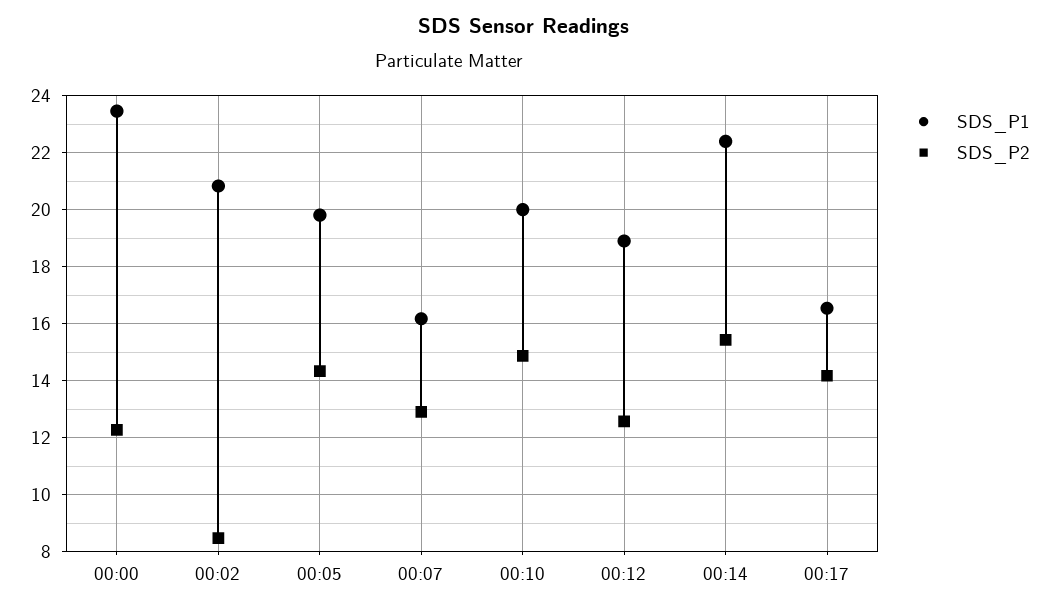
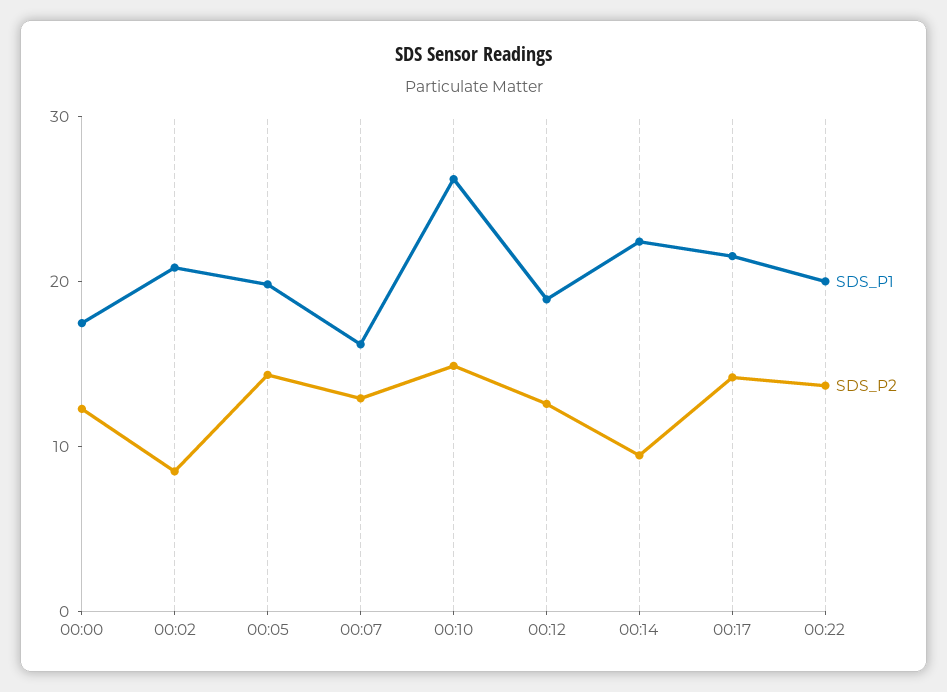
SDS_P1, 00:00: 23.5 -> 18
SDS_P1, 00:10: 20 -> 26
SDS_P2, 00:14: 15.5 -> 10
SDS_P1, 00:17: 16.5 -> 22
SDS_P1, 00:22: none -> 20
SDS_P2, 00:22: none -> 14

